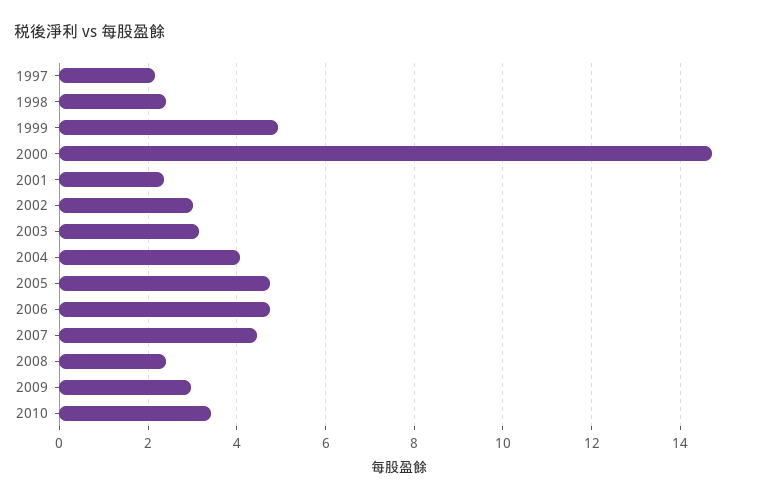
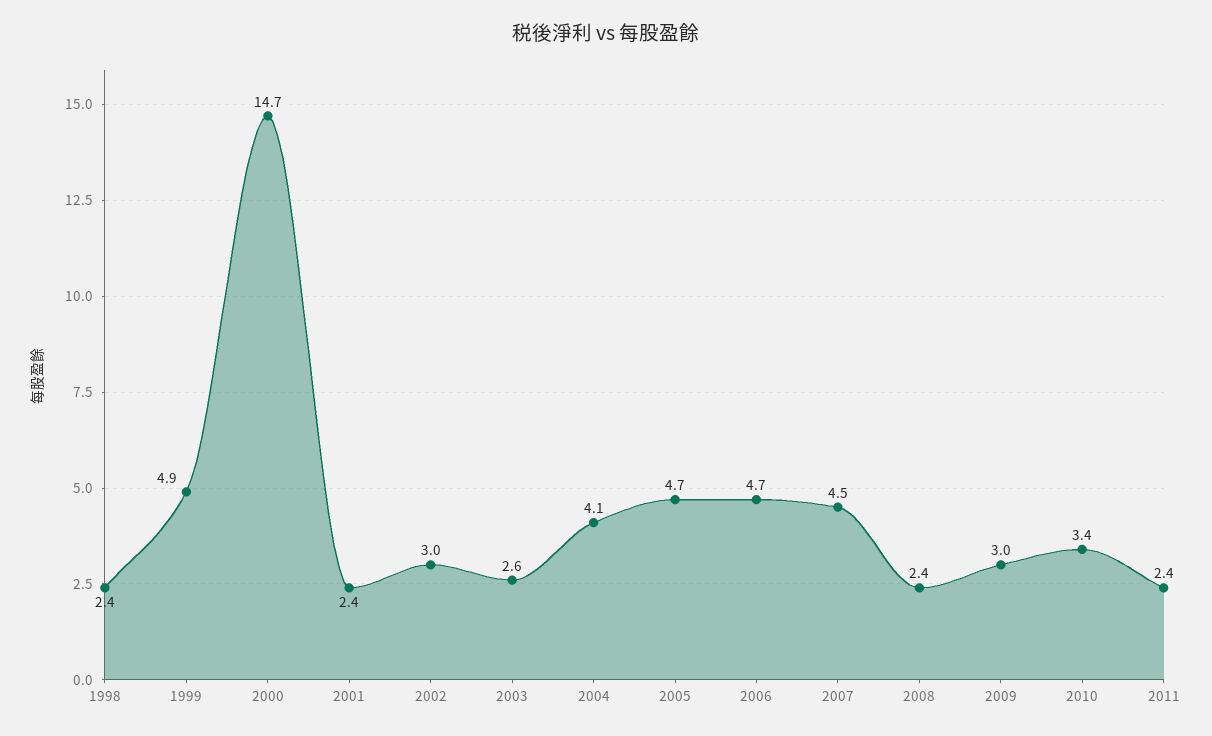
1997: 2.2 -> none
2003: 3.2 -> 2.6
2011: none -> 2.4

